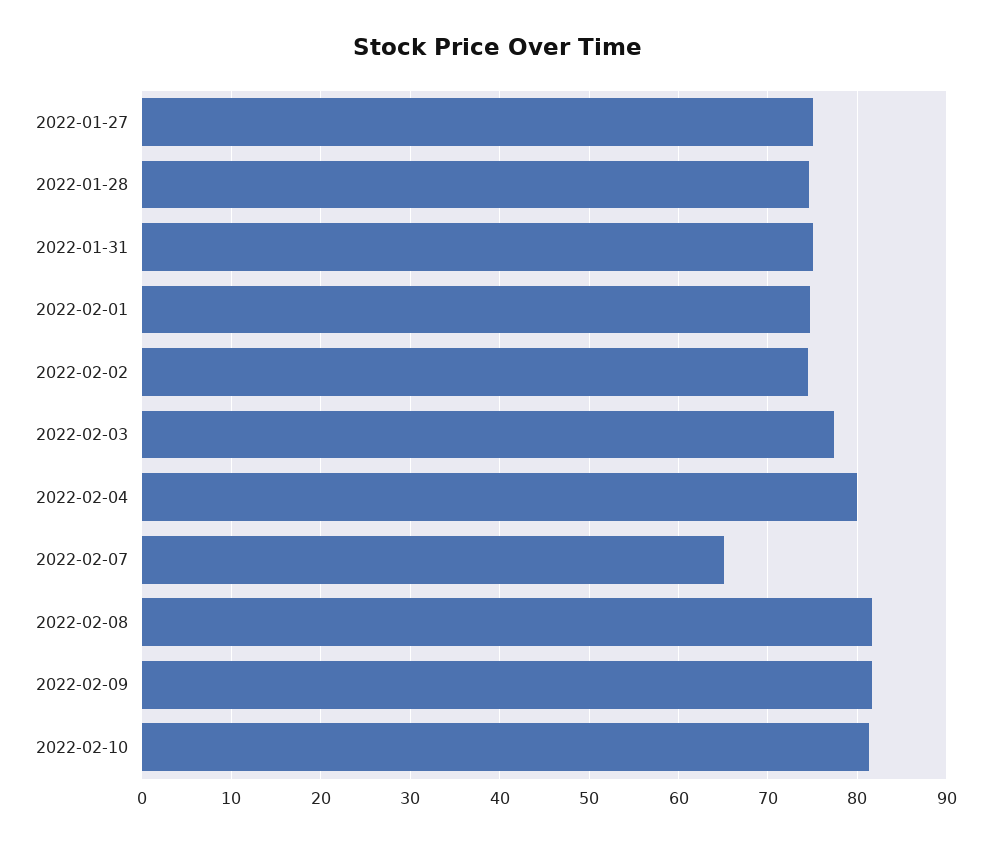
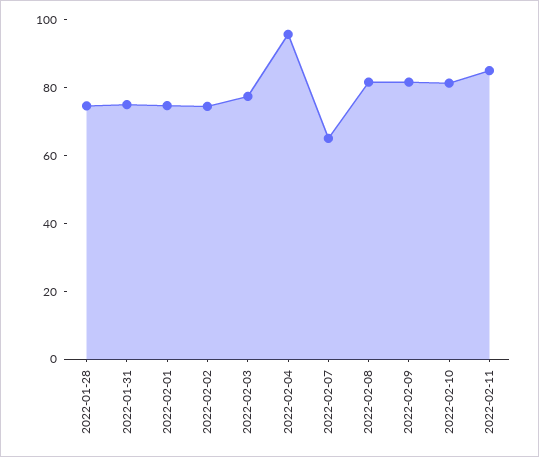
2022-01-27: 75 -> none
2022-02-04: 80 -> 95
2022-02-11: none -> 85

